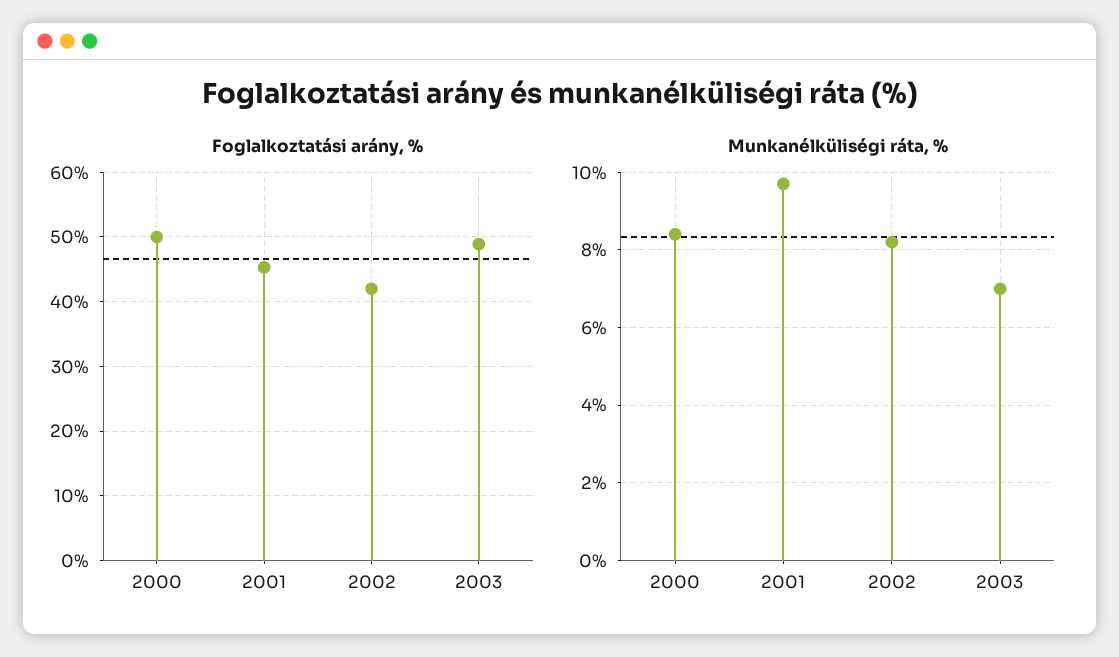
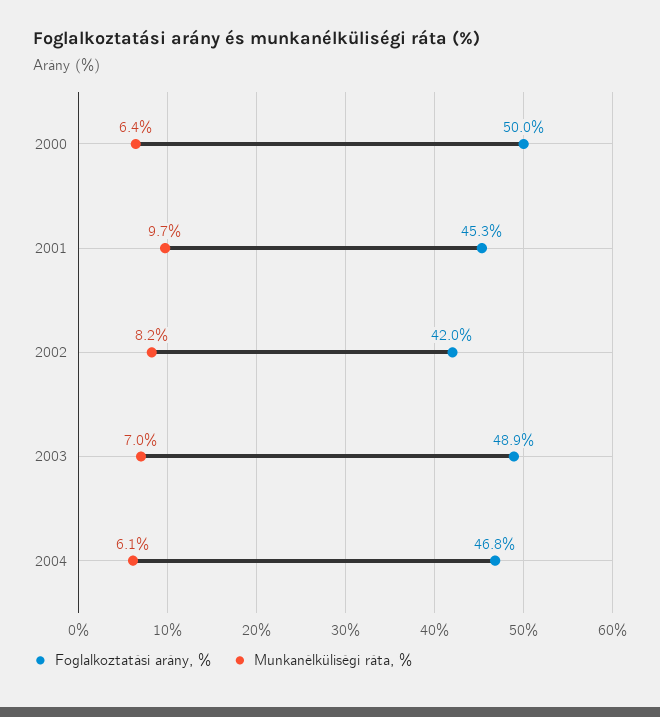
Munkanélküliségi ráta, %, 2000: 8.5 -> 6.4
Foglalkoztatási arány, %, 2004: none -> 46.8
Munkanélküliségi ráta, %, 2004: none -> 6.1

